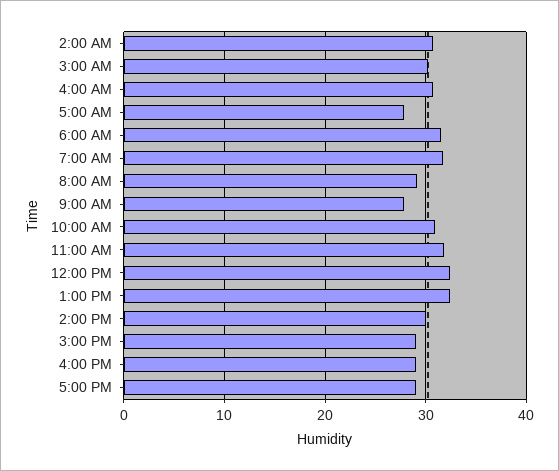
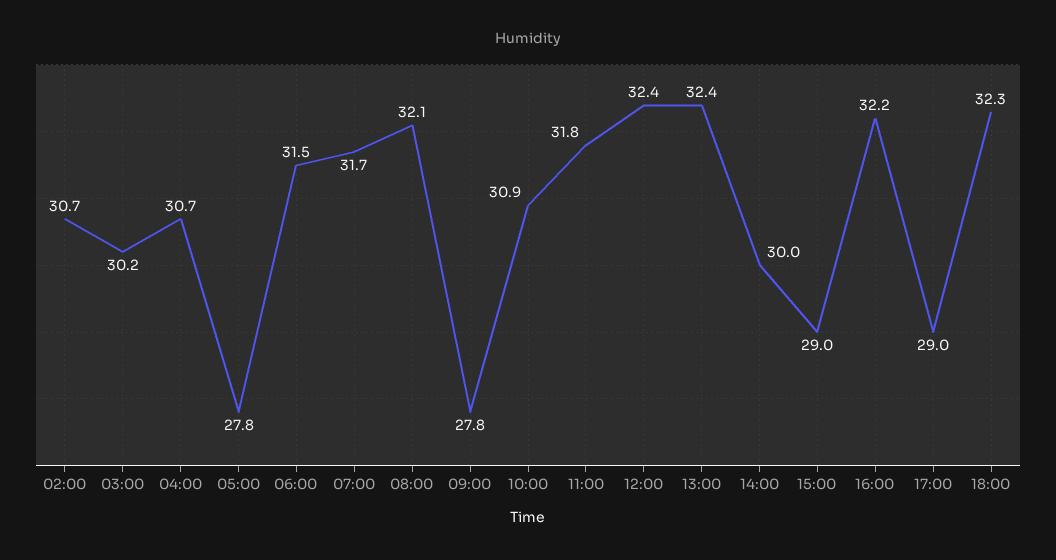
8:00 AM: 29 -> 32.1
4:00 PM: 29 -> 32.2
18:00: none -> 32.3

